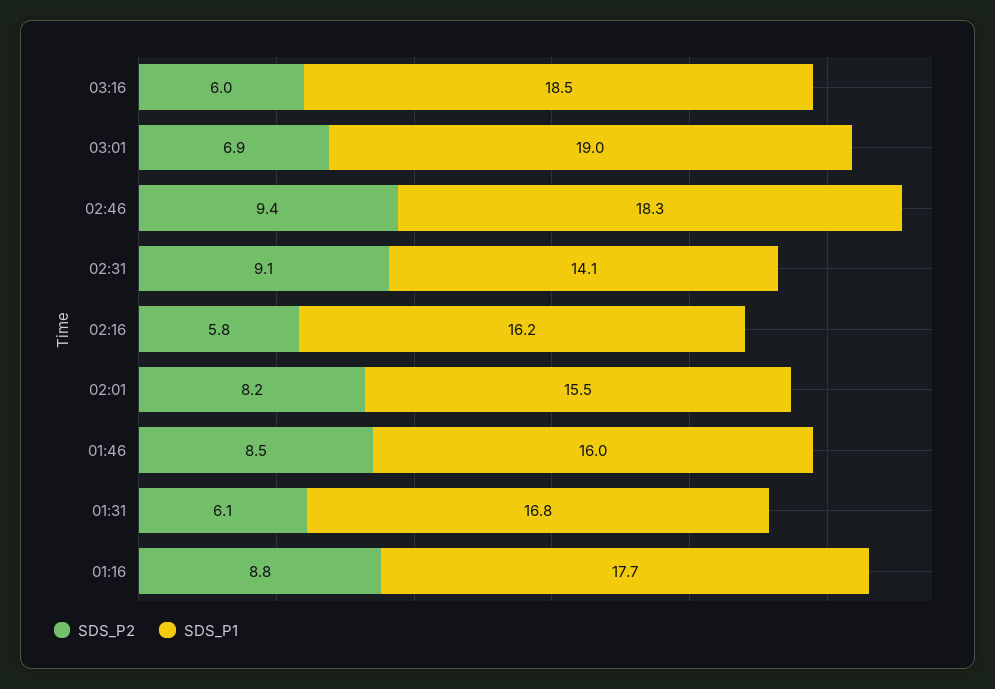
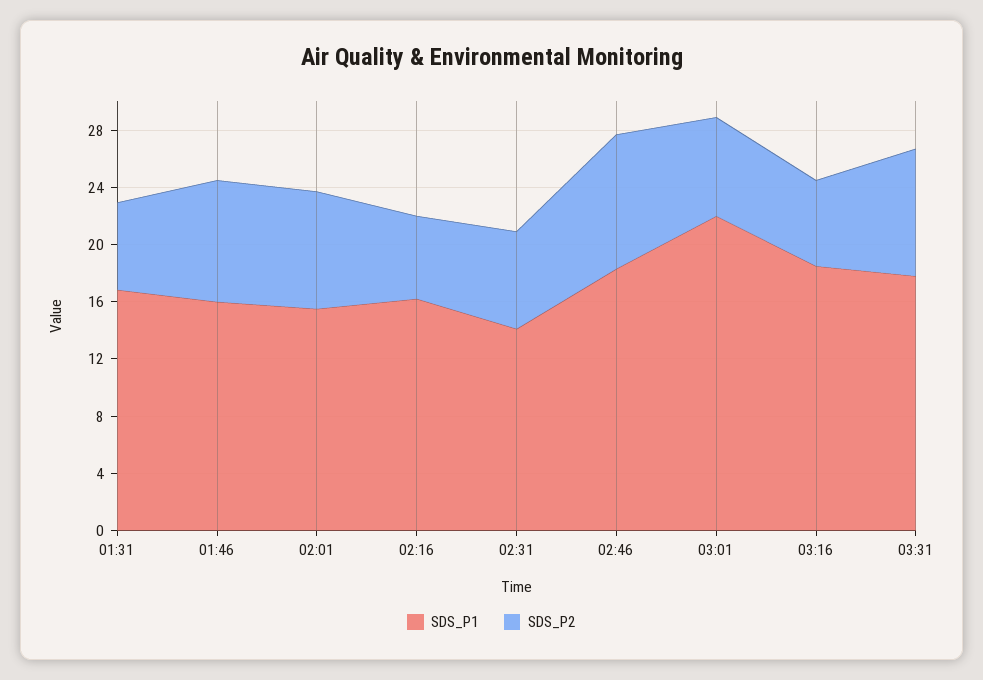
SDS_P1, 03:01: 19 -> 22
SDS_P2, 02:31: 9.1 -> 7
SDS_P2, 01:16: 8.8 -> none
SDS_P1, 01:16: 17.7 -> none
SDS_P1, 03:31: none -> 18
SDS_P2, 03:31: none -> 9

